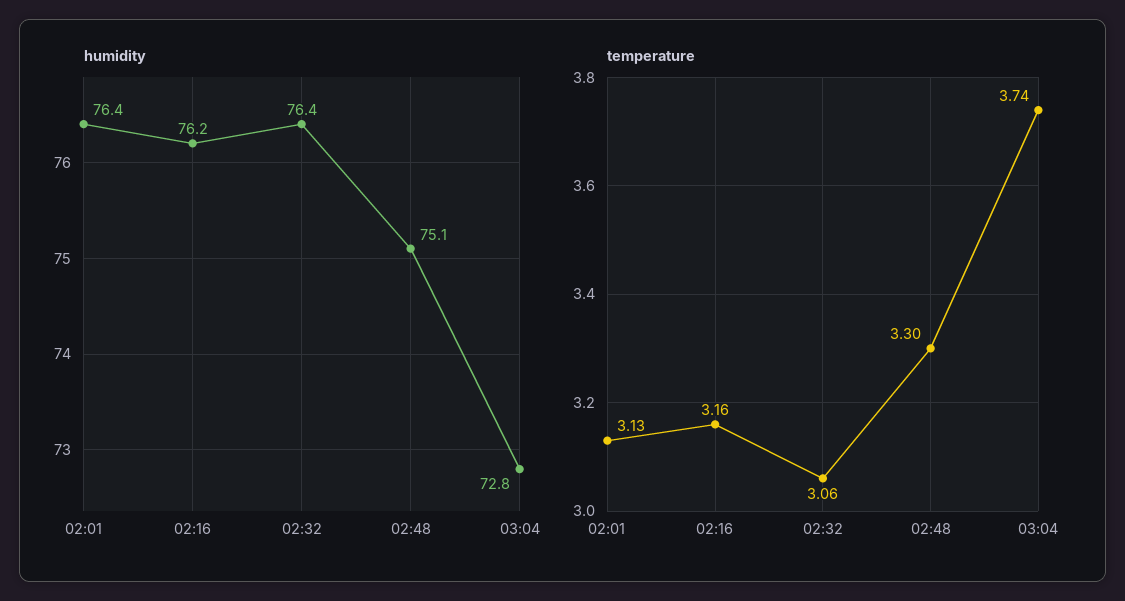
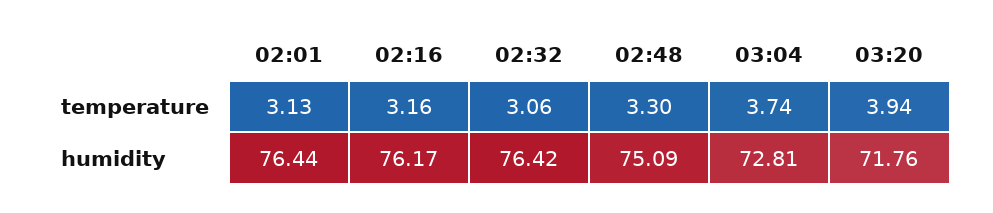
temperature, 03:20: none -> 3.94
humidity, 03:20: none -> 71.76

